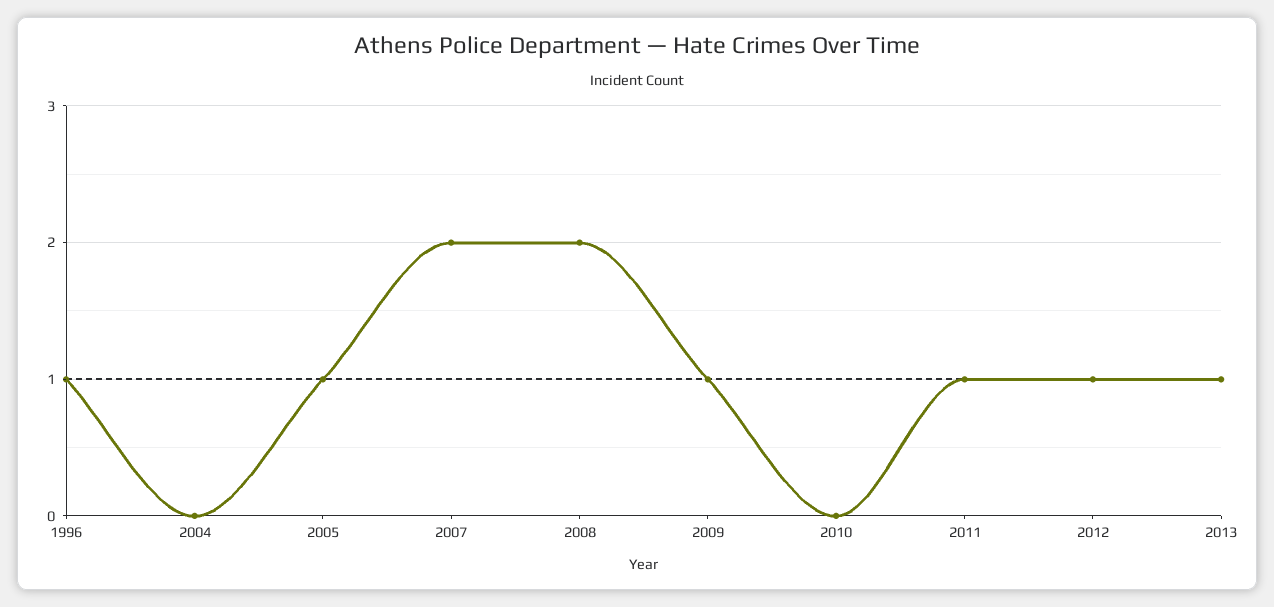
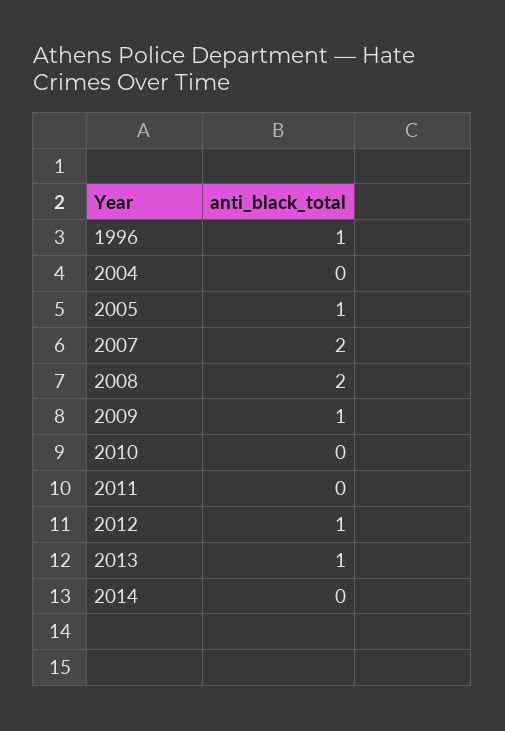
2011: 1 -> 0
2014: none -> 0

